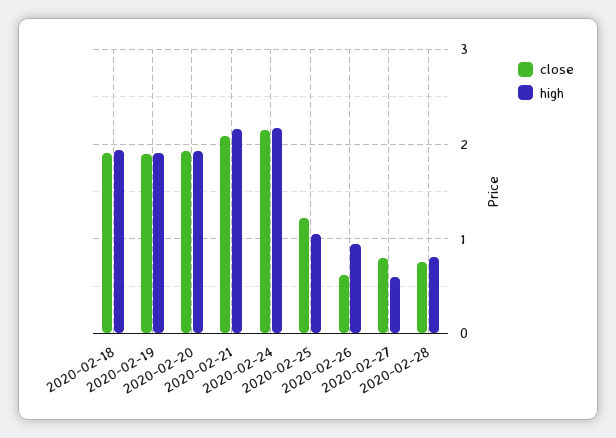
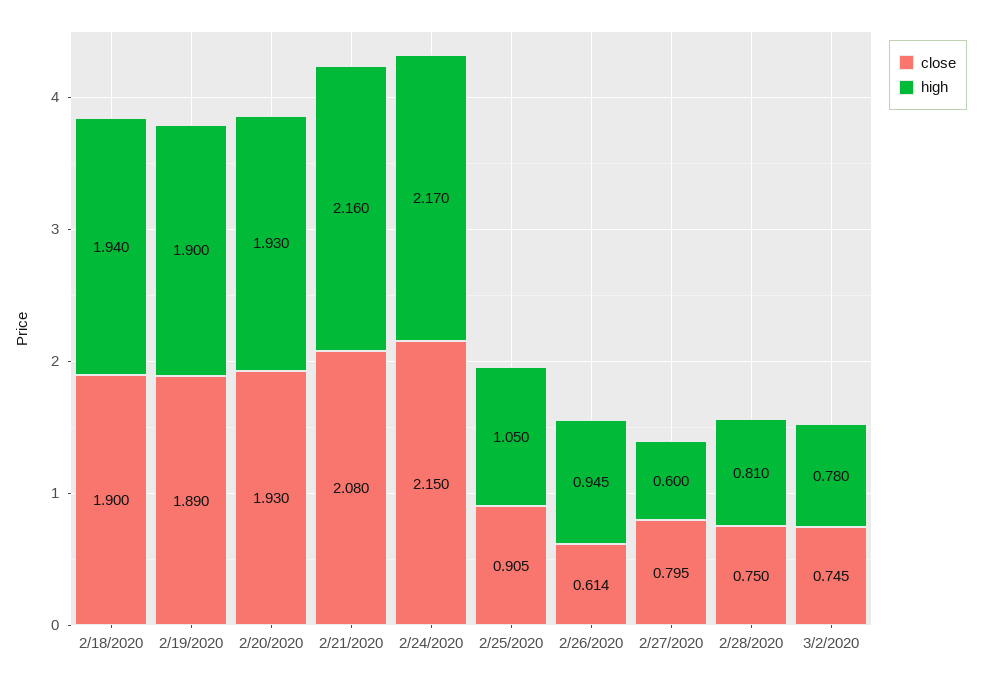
close, 2020-02-25: 1.2 -> 0.905
close, 3/2/2020: none -> 0.745
high, 3/2/2020: none -> 0.78

